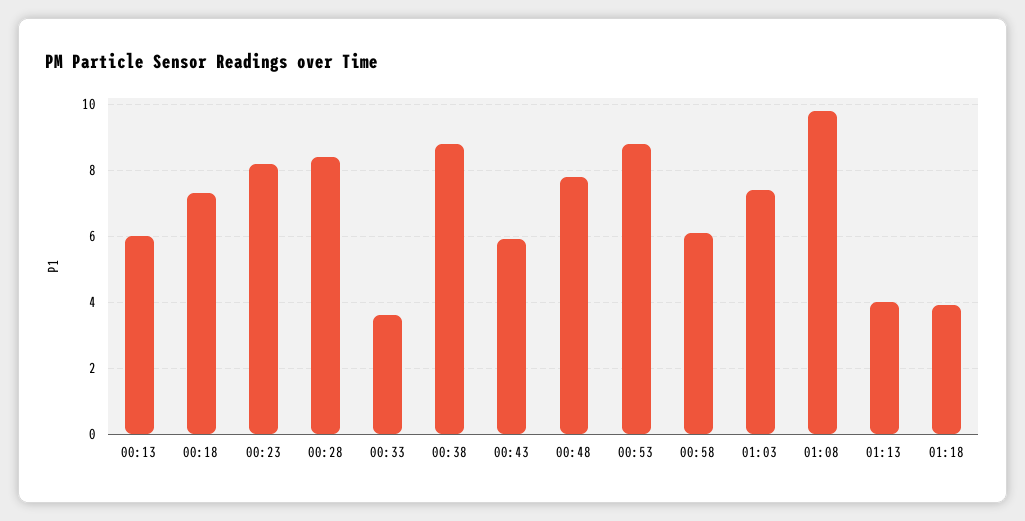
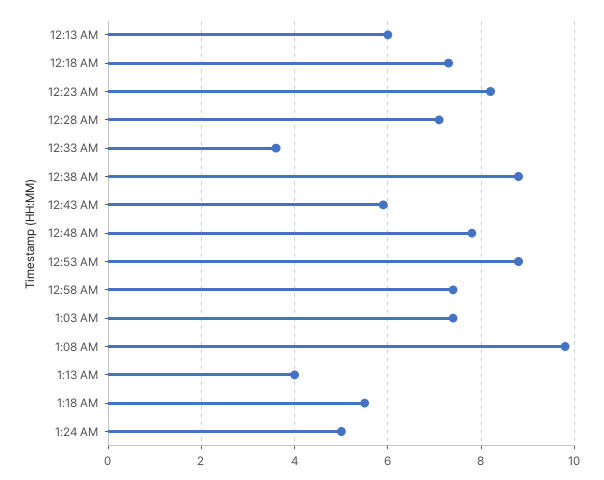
00:28: 8.5 -> 7
00:58: 6 -> 7.5
01:18: 4 -> 5.5
1:24 AM: none -> 5

